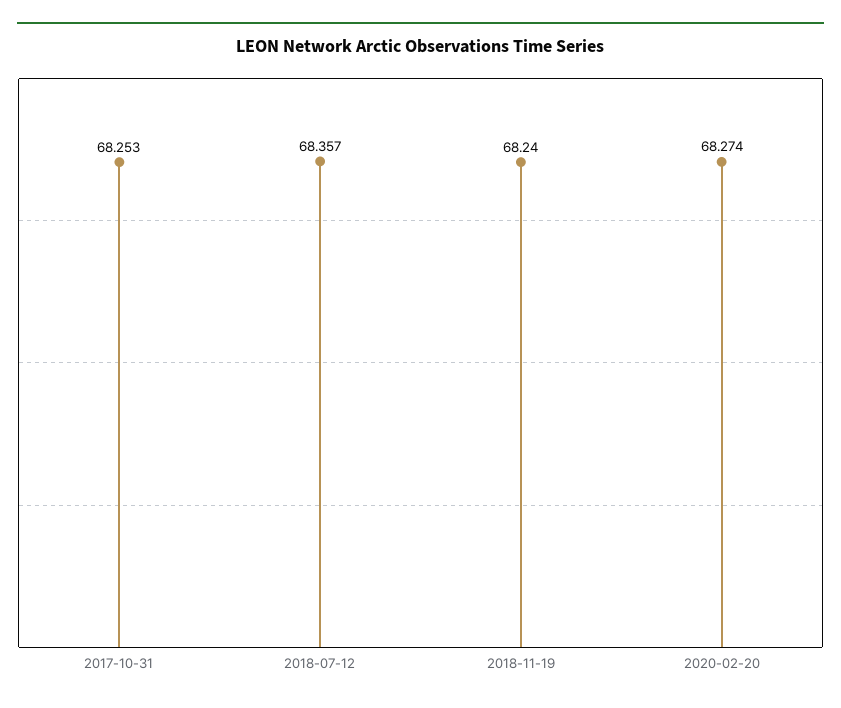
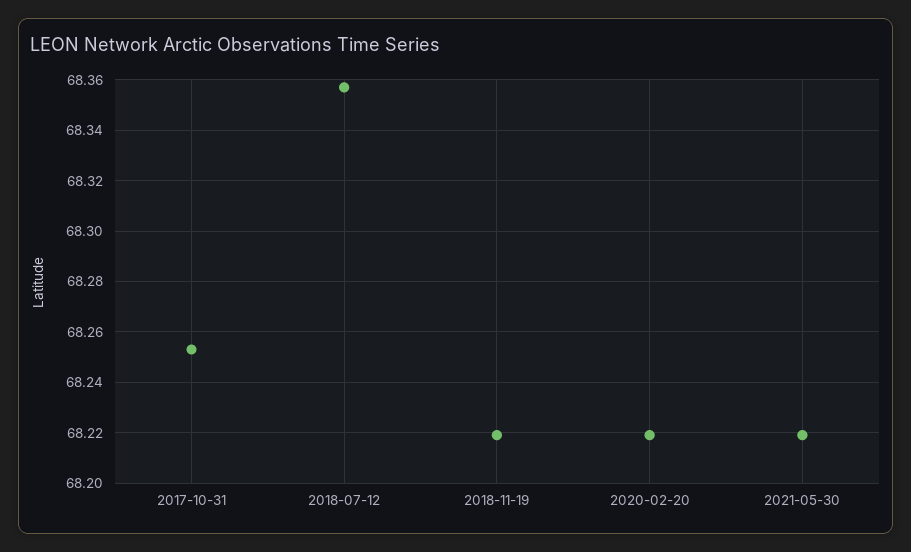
2018-11-19: 68.24 -> 68.22
2020-02-20: 68.274 -> 68.22
2021-05-30: none -> 68.22

